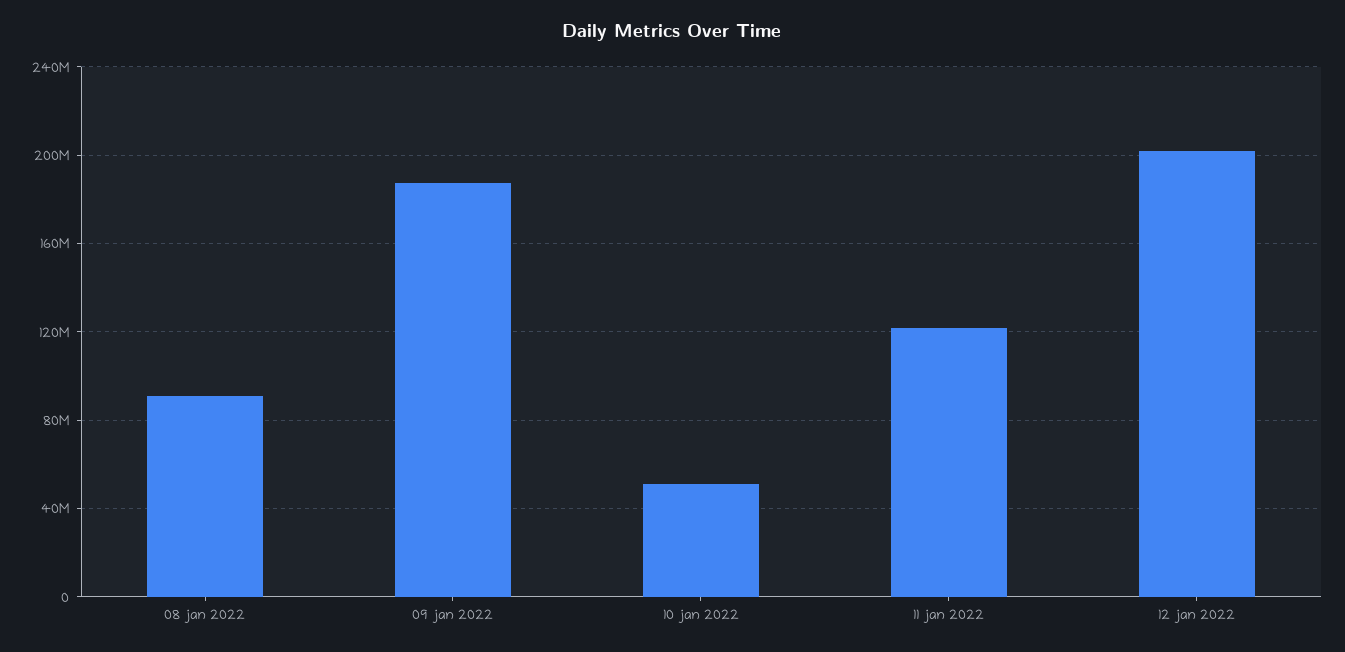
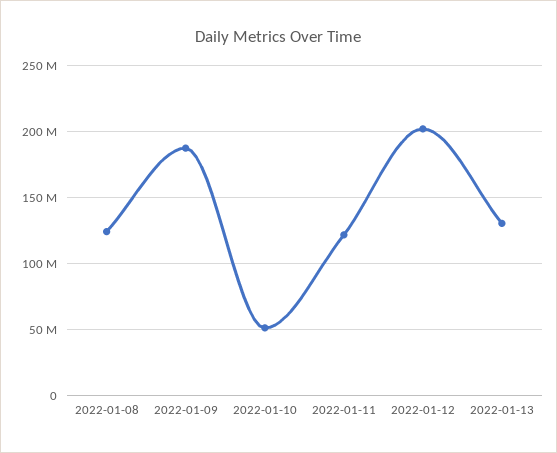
08 jan 2022: 90000000 -> 125000000
2022-01-13: none -> 130000000

